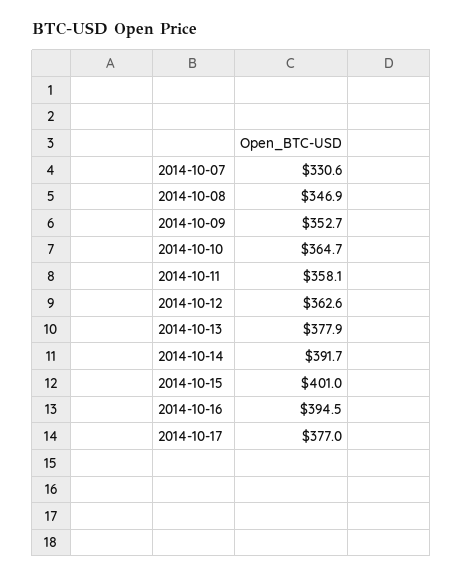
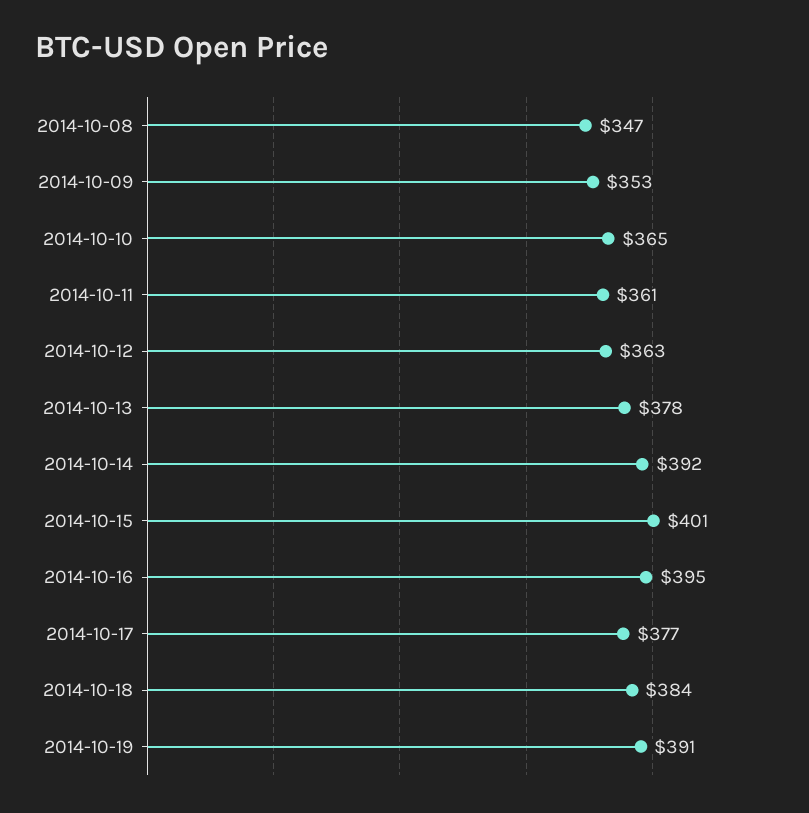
2014-10-07: 330.6 -> none
2014-10-11: 358.1 -> 361
2014-10-18: none -> 384
2014-10-19: none -> 391

